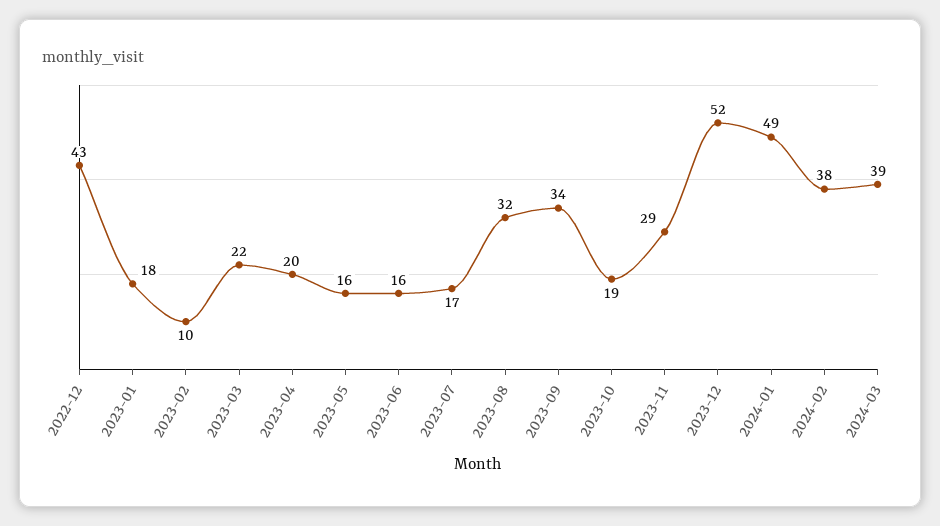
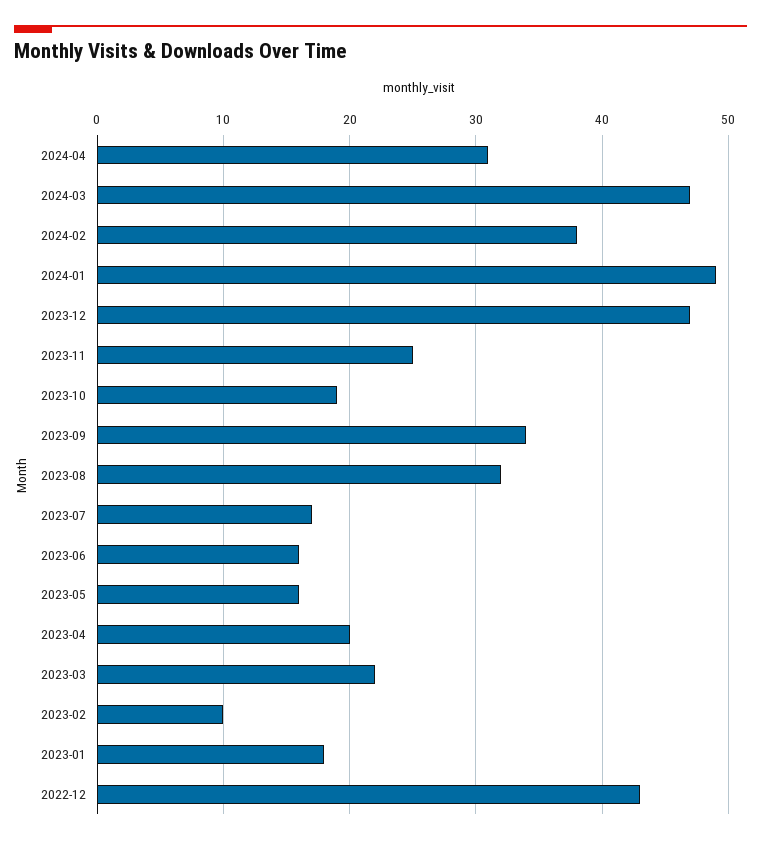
2023-11: 29 -> 25
2023-12: 52 -> 47
2024-03: 39 -> 47
2024-04: none -> 31

